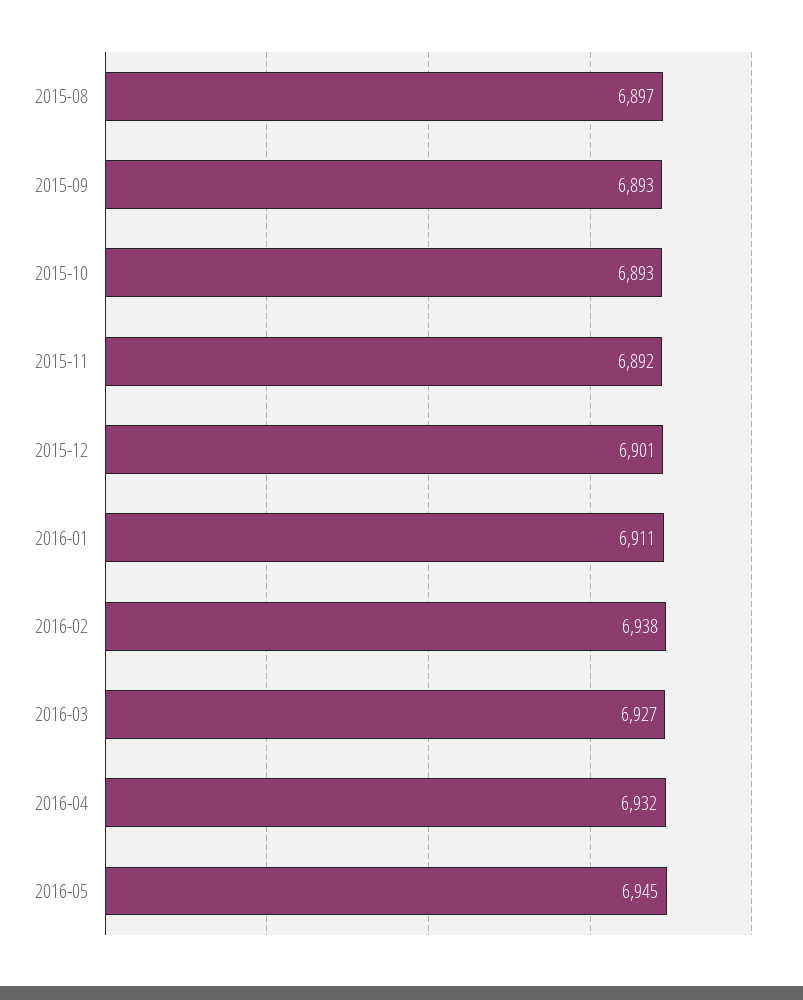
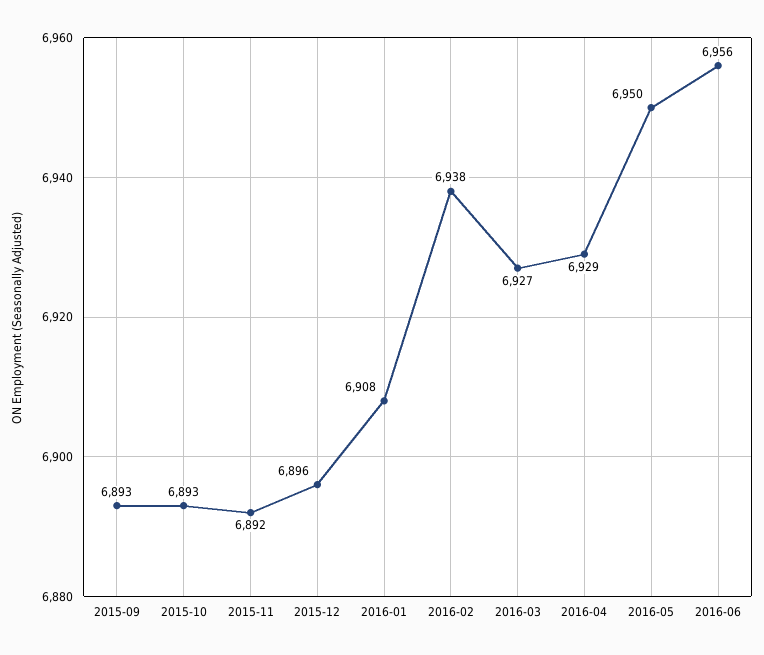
2015-08: 6897 -> none
2015-12: 6901 -> 6896
2016-01: 6911 -> 6908
2016-04: 6932 -> 6929
2016-05: 6945 -> 6950
2016-06: none -> 6956

